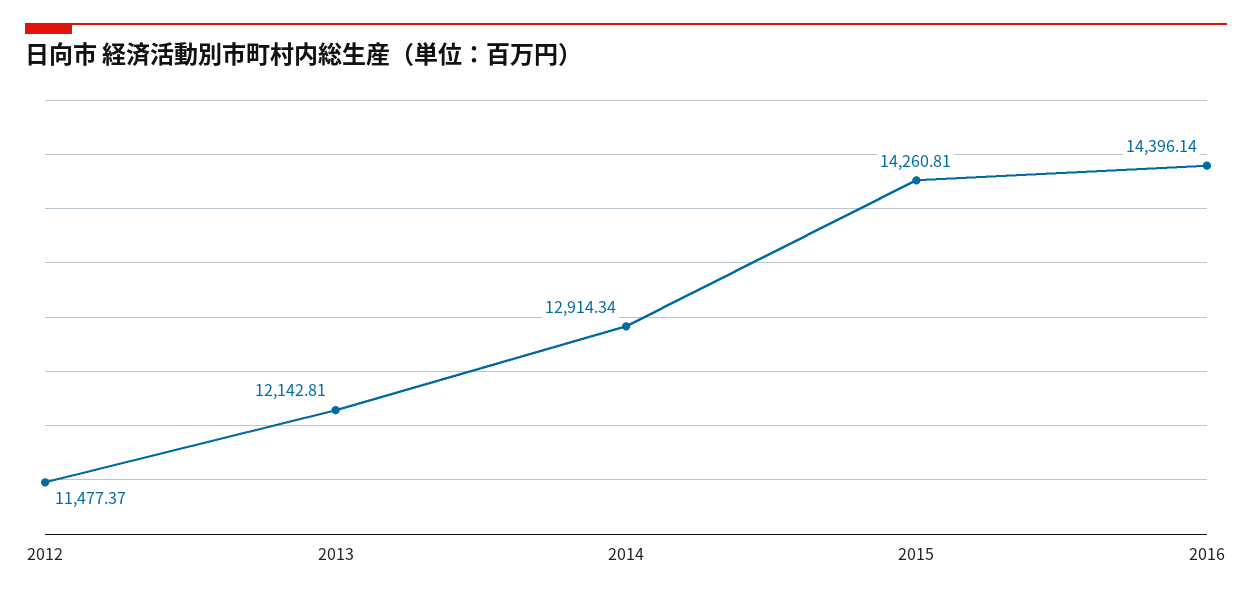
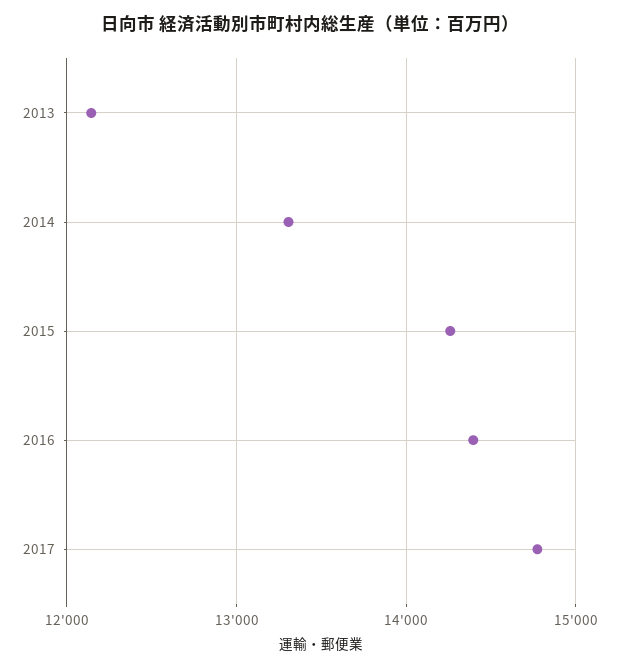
2012: 11477.37 -> none
2014: 12914.34 -> 13300
2017: none -> 14800

